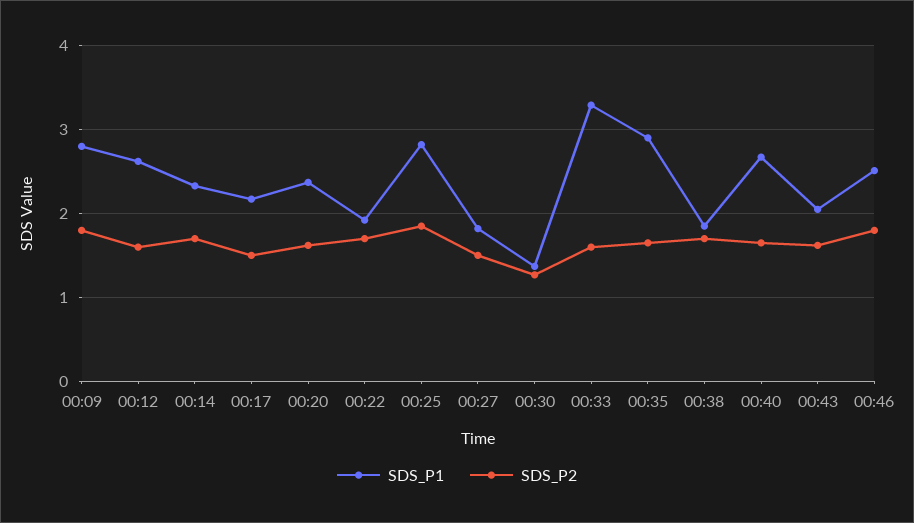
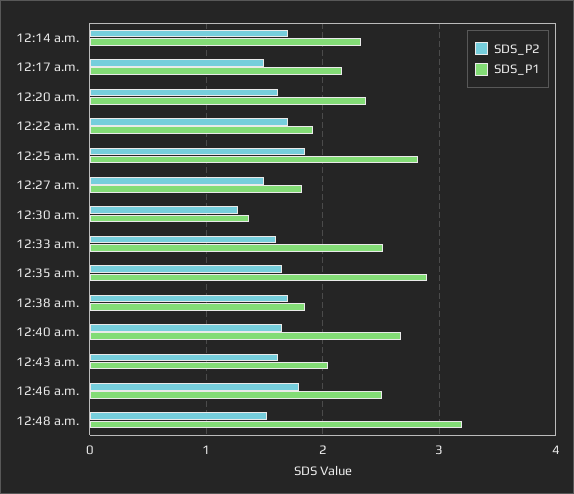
SDS_P1, 00:09: 2.8 -> none
SDS_P2, 00:09: 1.8 -> none
SDS_P1, 00:12: 2.6 -> none
SDS_P2, 00:12: 1.6 -> none
SDS_P1, 00:33: 3.3 -> 2.5
SDS_P2, 12:48 a.m.: none -> 1.5
SDS_P1, 12:48 a.m.: none -> 3.2

